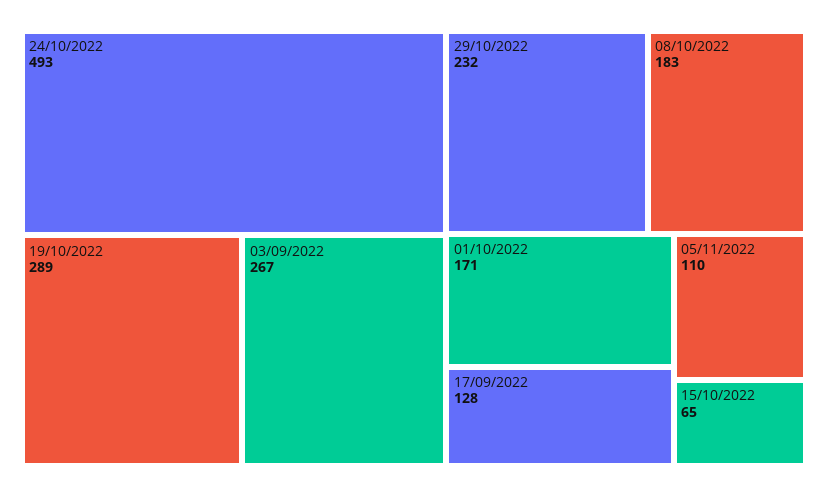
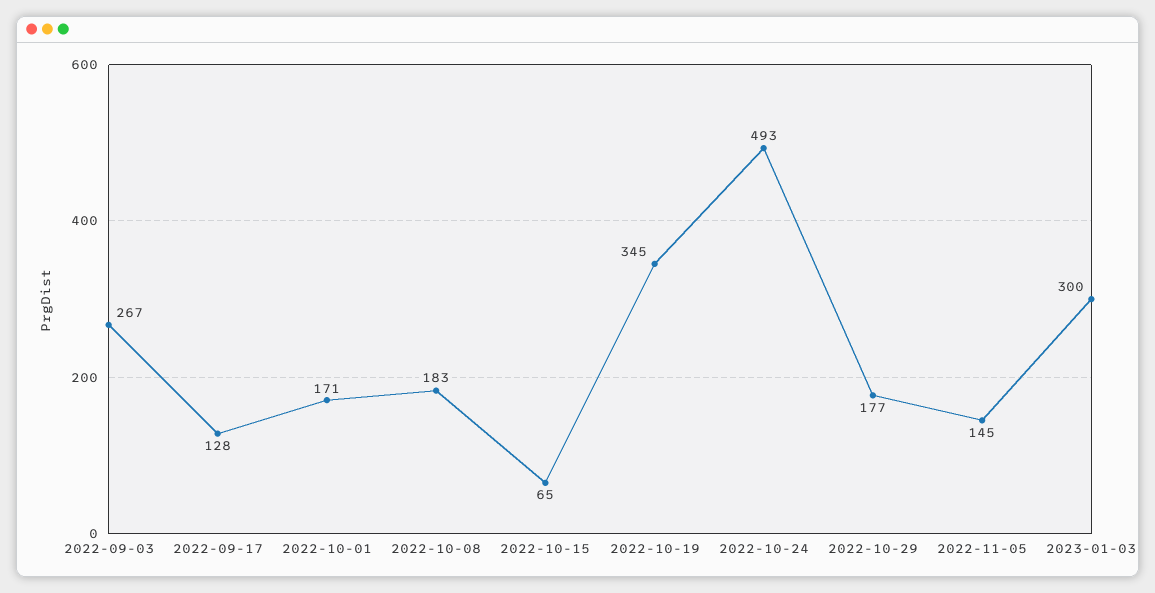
19/10/2022: 289 -> 345
29/10/2022: 232 -> 177
05/11/2022: 110 -> 145
2023-01-03: none -> 300

